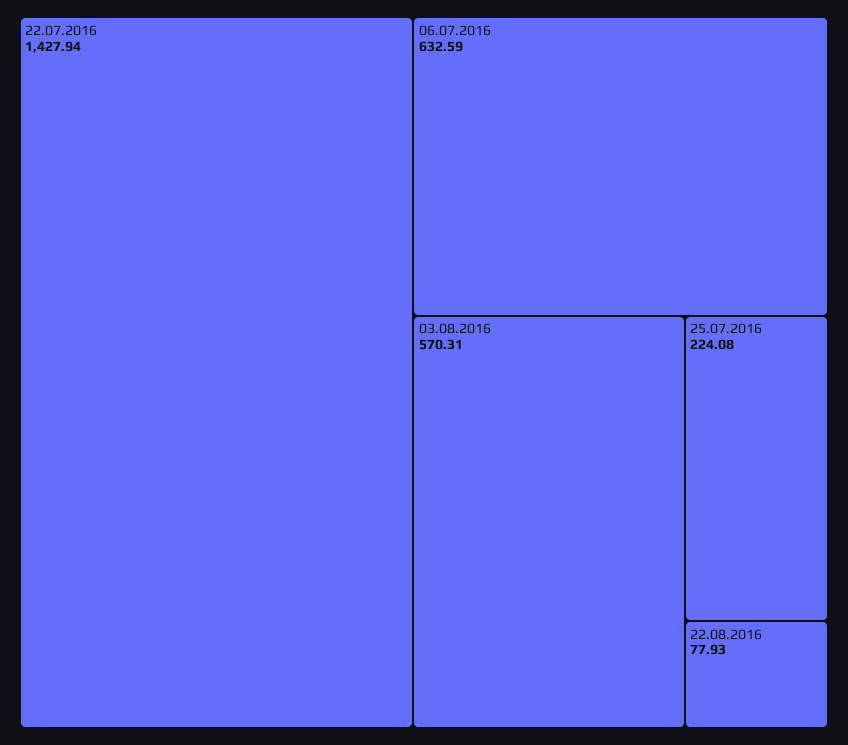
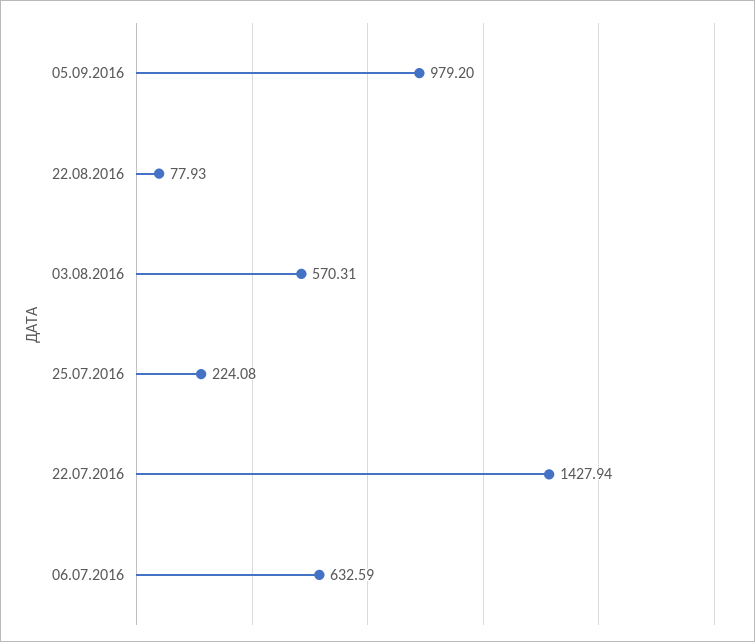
05.09.2016: none -> 979.2

